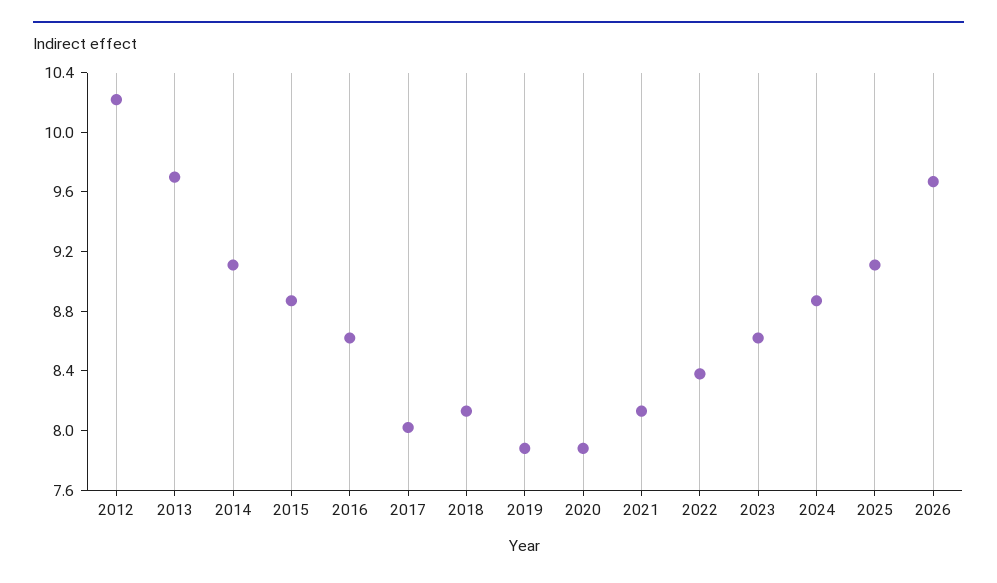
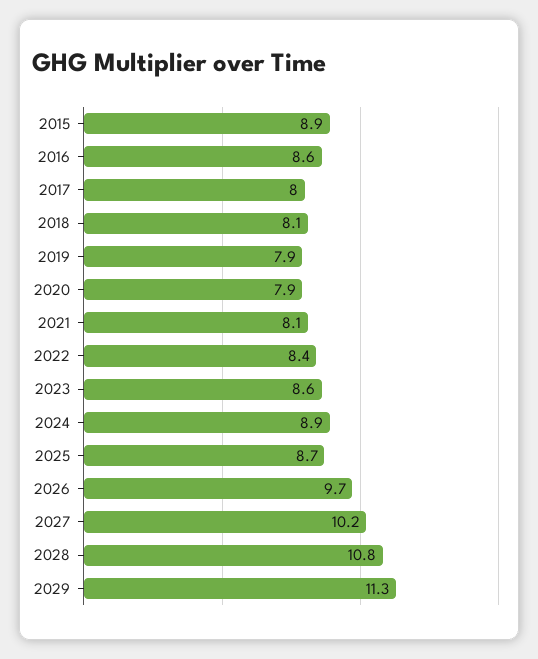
2012: 10.2 -> none
2013: 9.7 -> none
2014: 9.1 -> none
2025: 9.1 -> 8.7
2027: none -> 10.2
2028: none -> 10.8
2029: none -> 11.3

